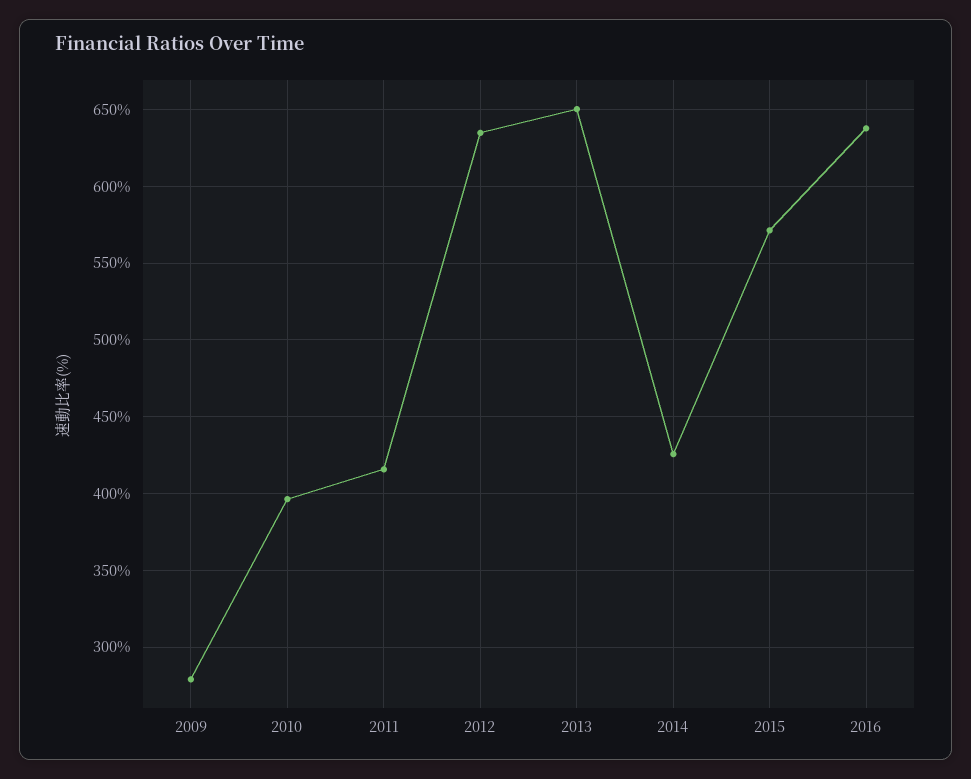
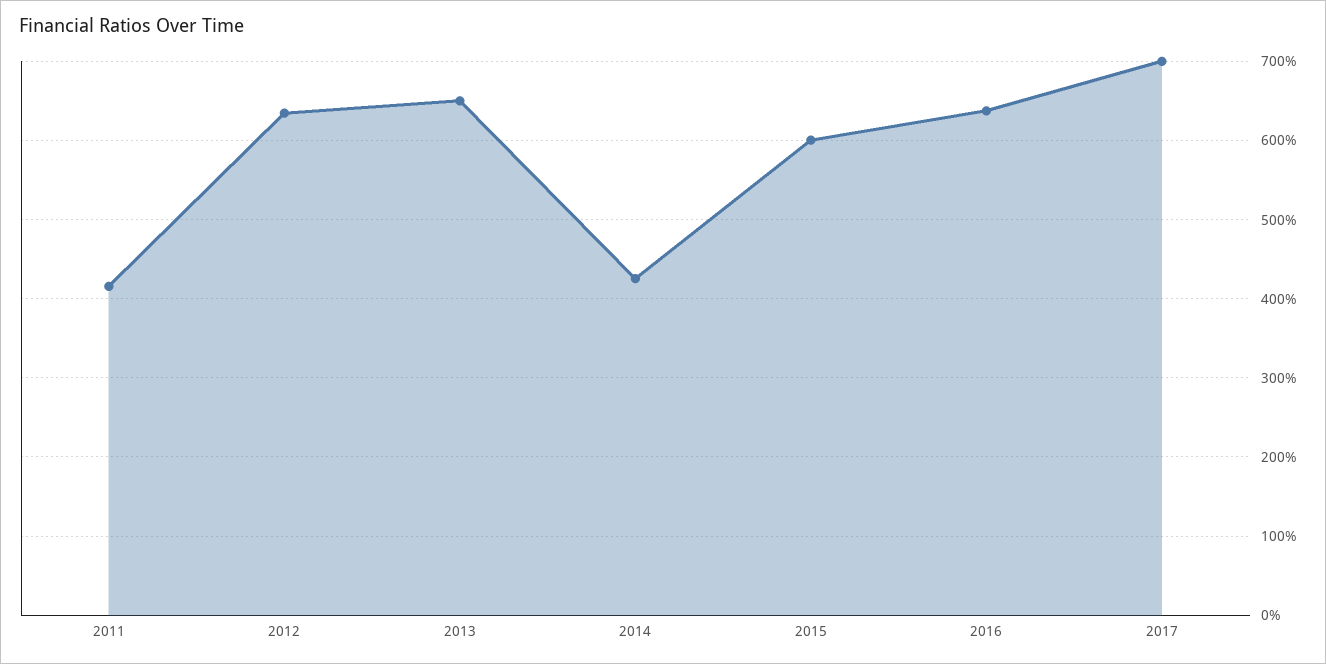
2009: 280 -> none
2010: 395 -> none
2015: 570 -> 600
2017: none -> 700

